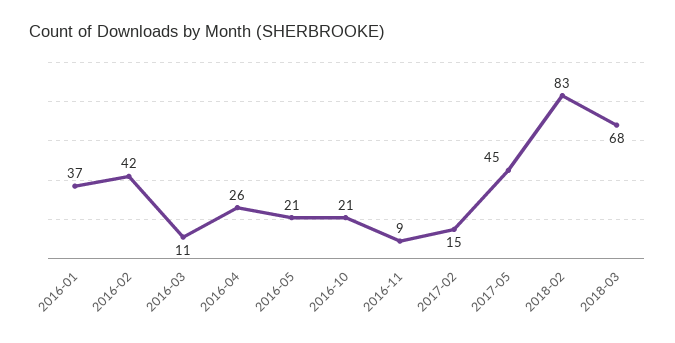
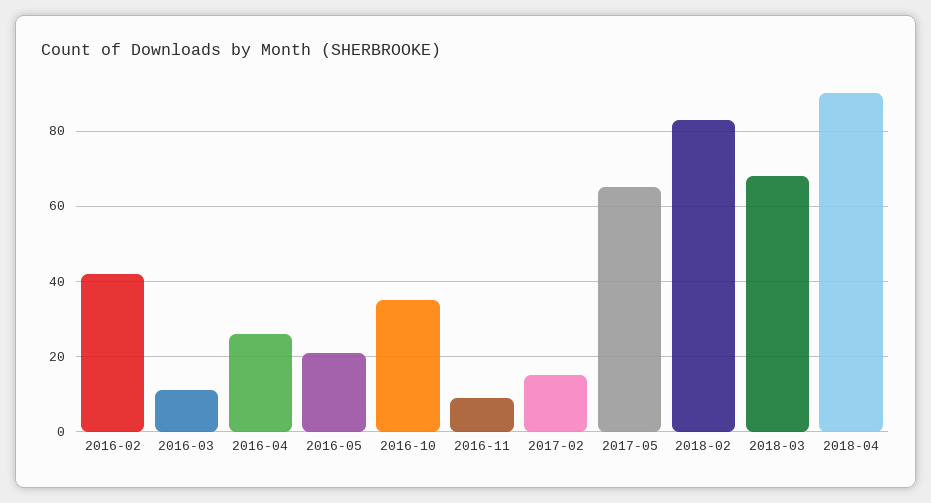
2016-01: 37 -> none
2016-10: 21 -> 35
2017-05: 45 -> 65
2018-04: none -> 90

